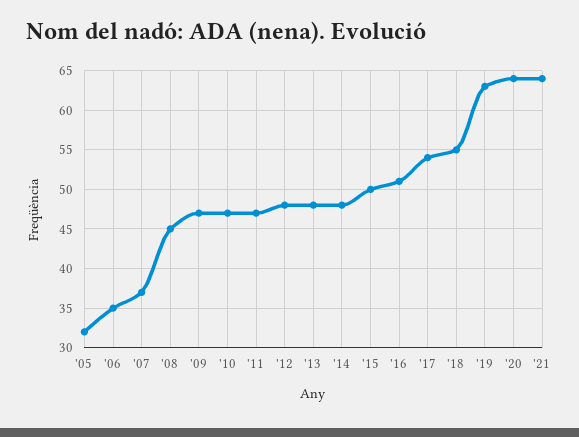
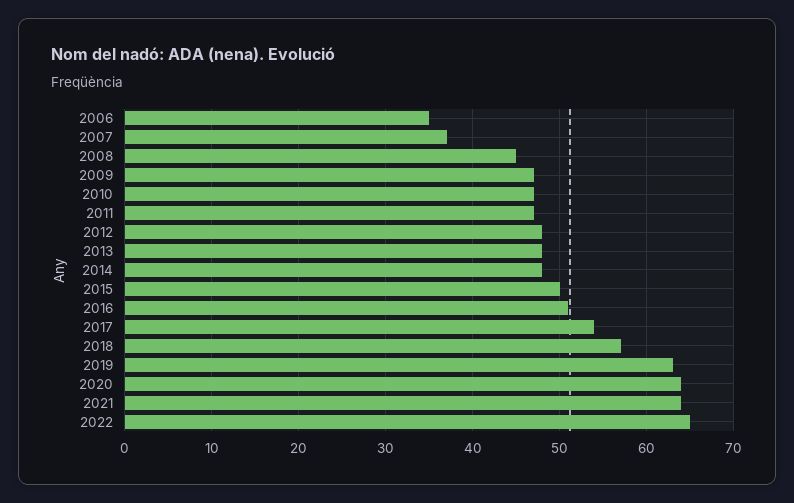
'05: 32 -> none
'18: 55 -> 57
2022: none -> 65

